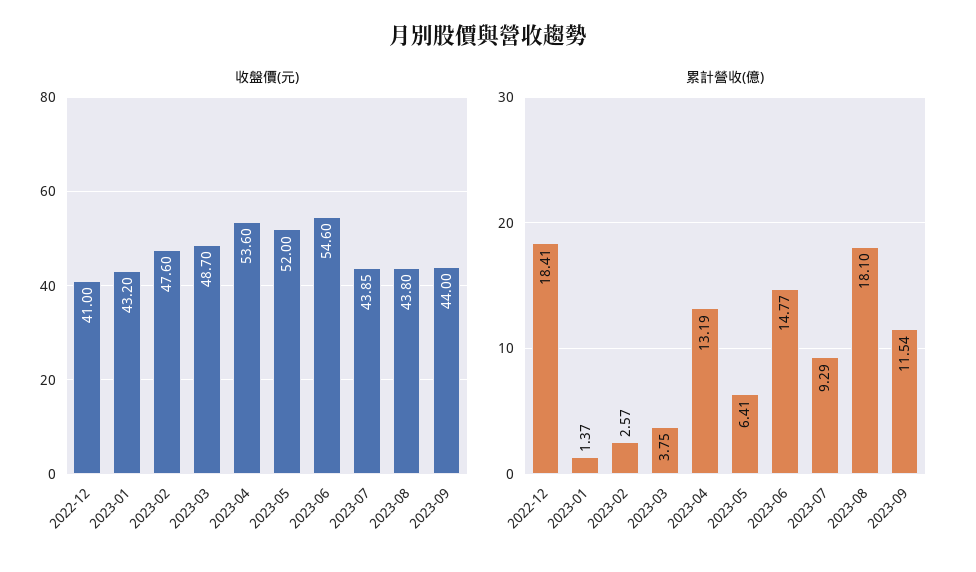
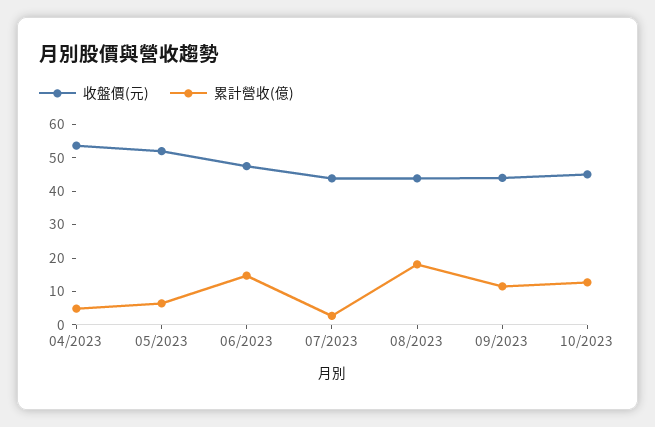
收盤價(元), 2022-12: 41 -> none
收盤價(元), 2023-01: 43.2 -> none
收盤價(元), 2023-02: 47.6 -> none
收盤價(元), 2023-03: 48.7 -> none
收盤價(元), 2023-06: 54.6 -> 47.5
累計營收(億), 2022-12: 18.41 -> none
累計營收(億), 2023-01: 1.37 -> none
累計營收(億), 2023-02: 2.57 -> none
累計營收(億), 2023-03: 3.75 -> none
累計營收(億), 2023-04: 13.19 -> 5
累計營收(億), 2023-07: 9.29 -> 2.5
收盤價(元), 10/2023: none -> 45
累計營收(億), 10/2023: none -> 12.5

